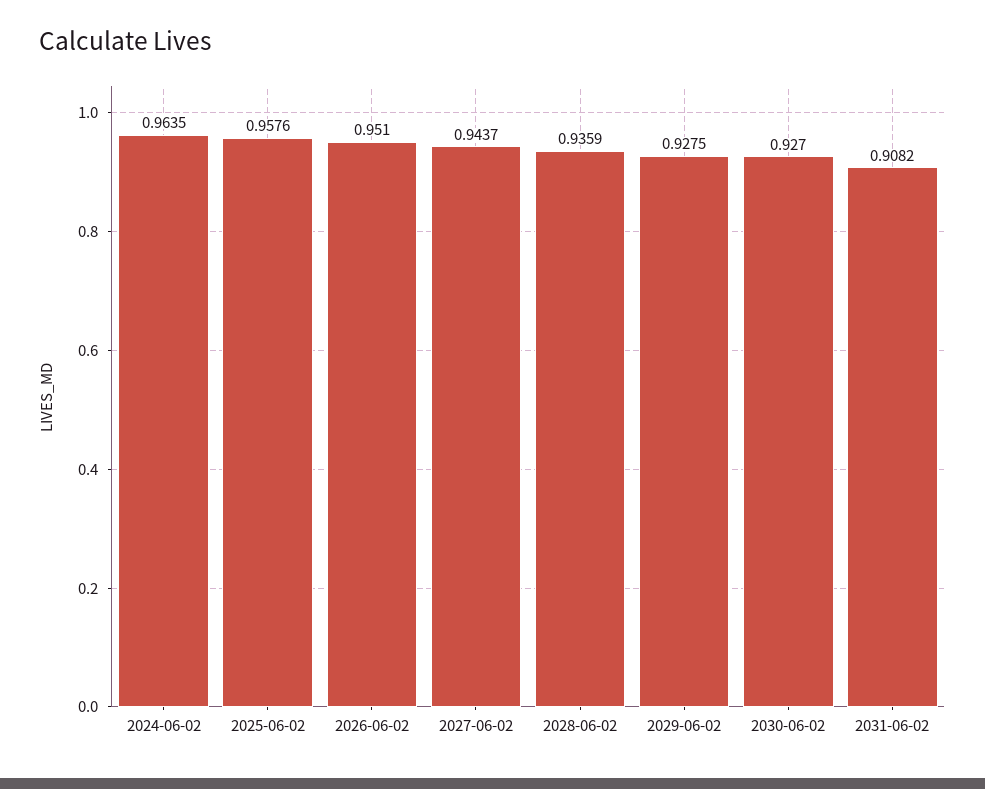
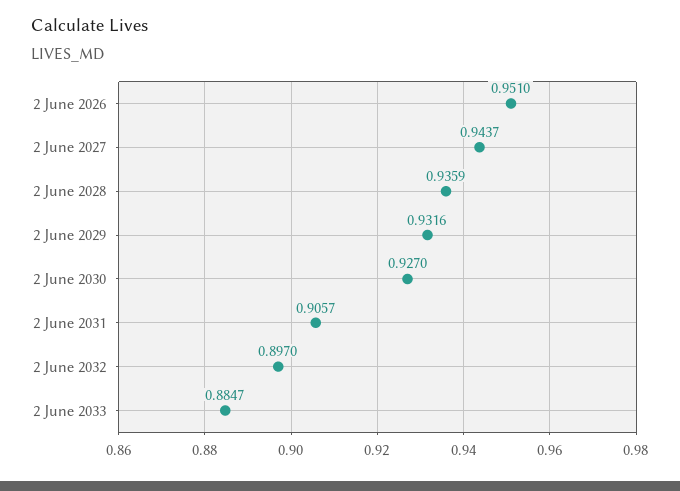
2024-06-02: 0.9635 -> none
2025-06-02: 0.9576 -> none
2029-06-02: 0.9275 -> 0.9316
2031-06-02: 0.9082 -> 0.9057
2 June 2032: none -> 0.897
2 June 2033: none -> 0.8847

